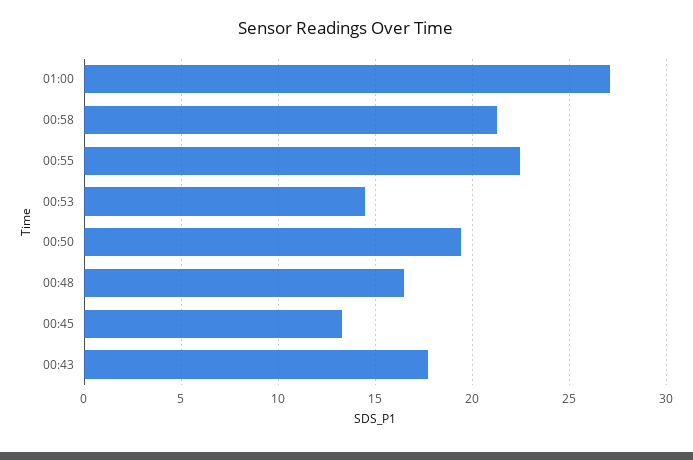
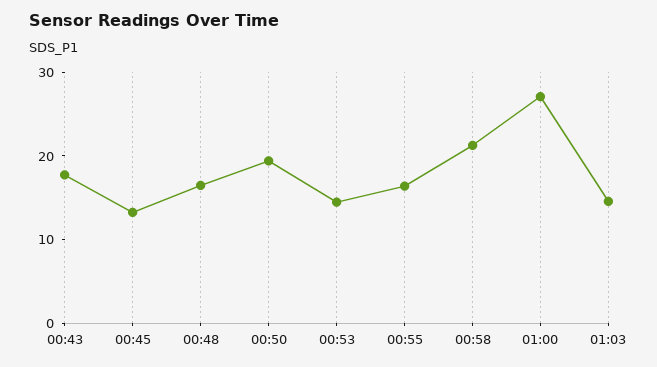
00:55: 22.5 -> 16
01:03: none -> 14

